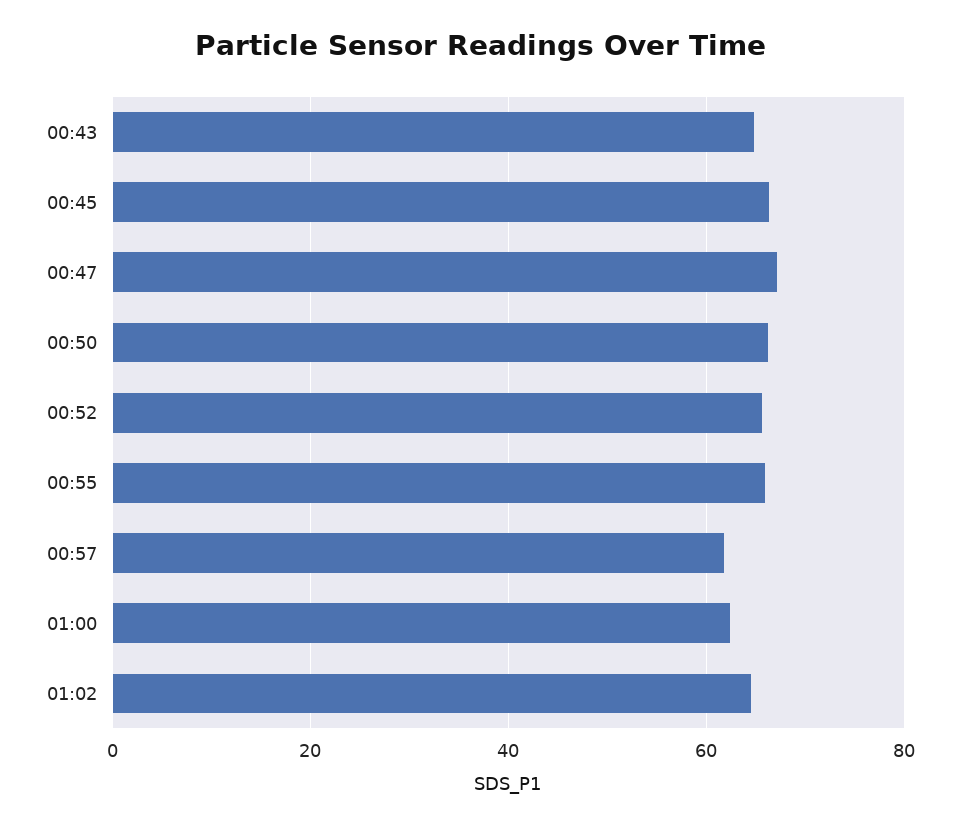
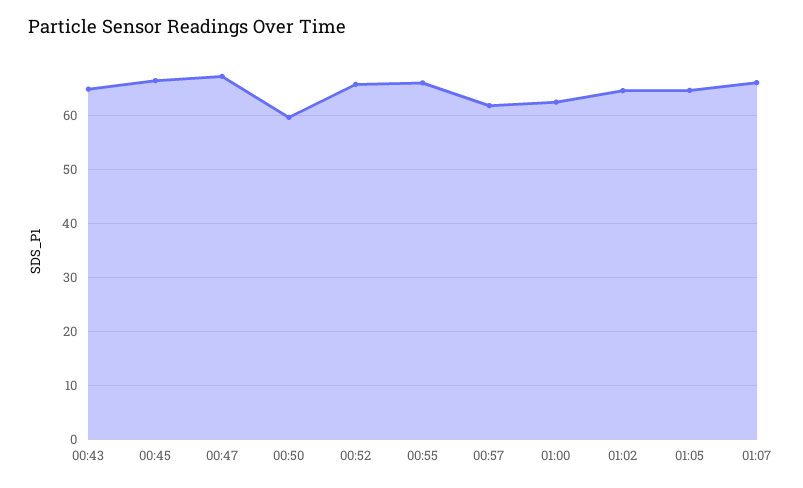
00:50: 66 -> 60
01:05: none -> 64
01:07: none -> 66

